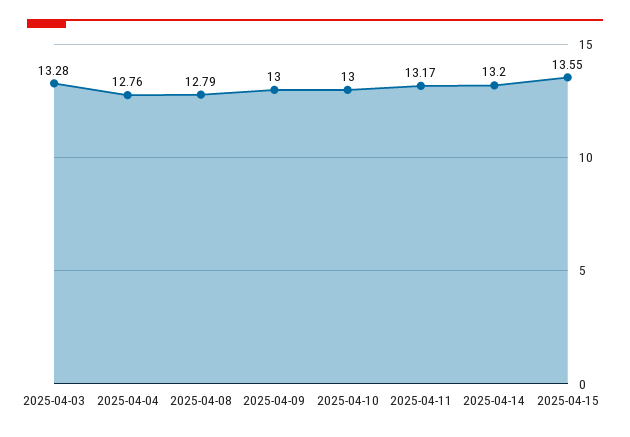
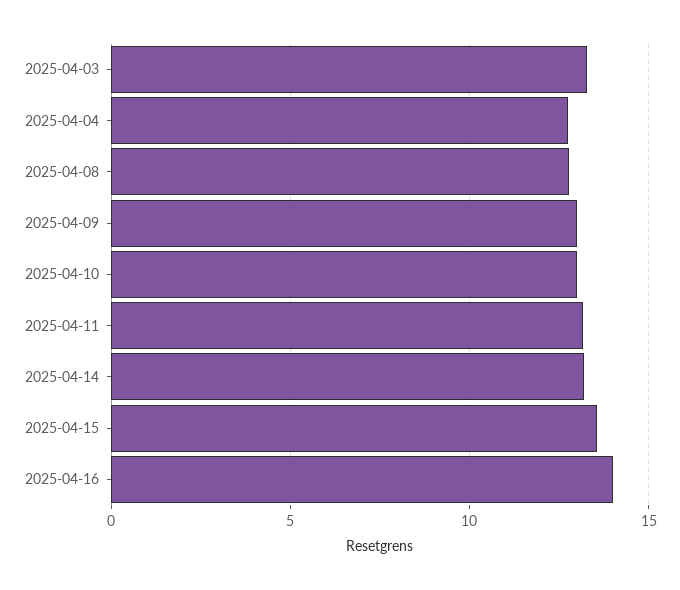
2025-04-16: none -> 14

